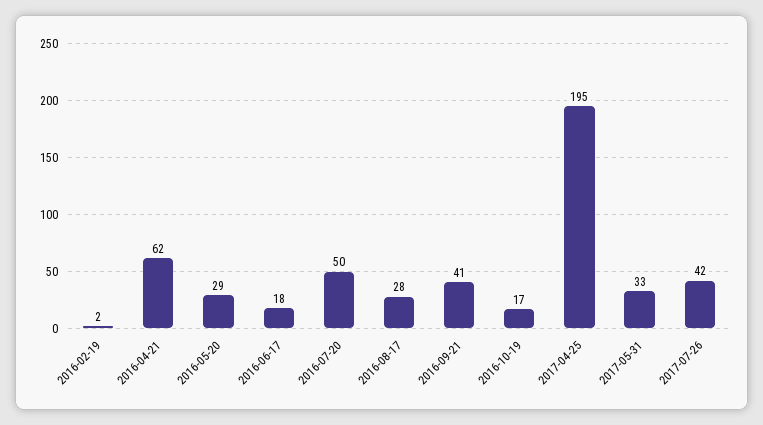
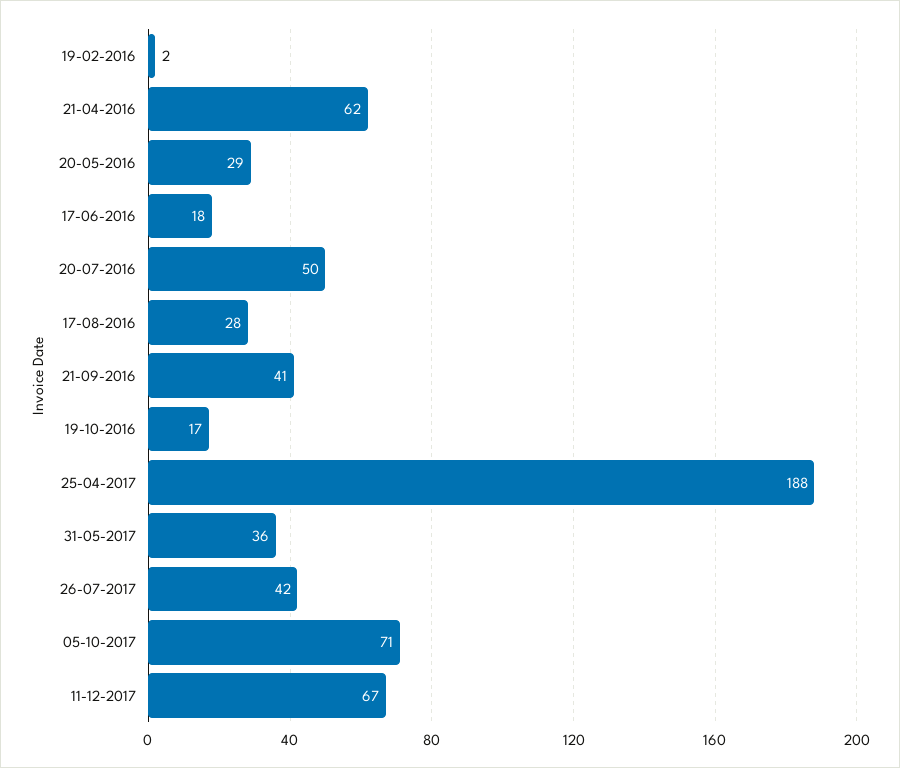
2017-04-25: 195 -> 188
2017-05-31: 33 -> 36
05-10-2017: none -> 71
11-12-2017: none -> 67

